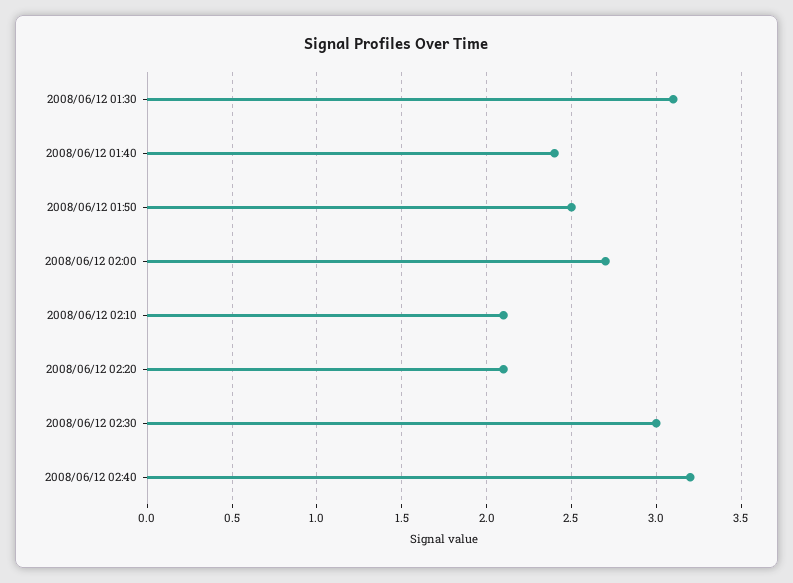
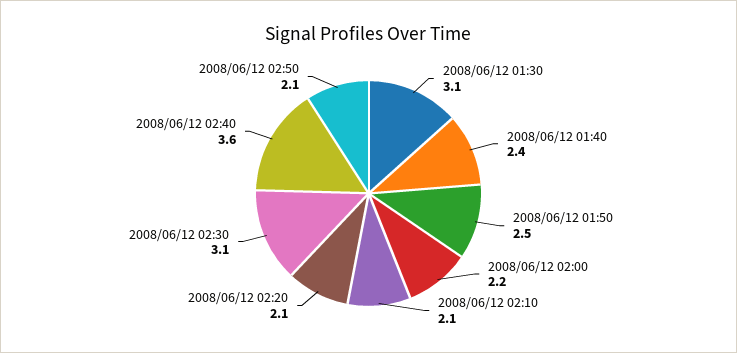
2008/06/12 02:00: 2.7 -> 2.2
2008/06/12 02:30: 3 -> 3.1
2008/06/12 02:40: 3.2 -> 3.6
2008/06/12 02:50: none -> 2.1

